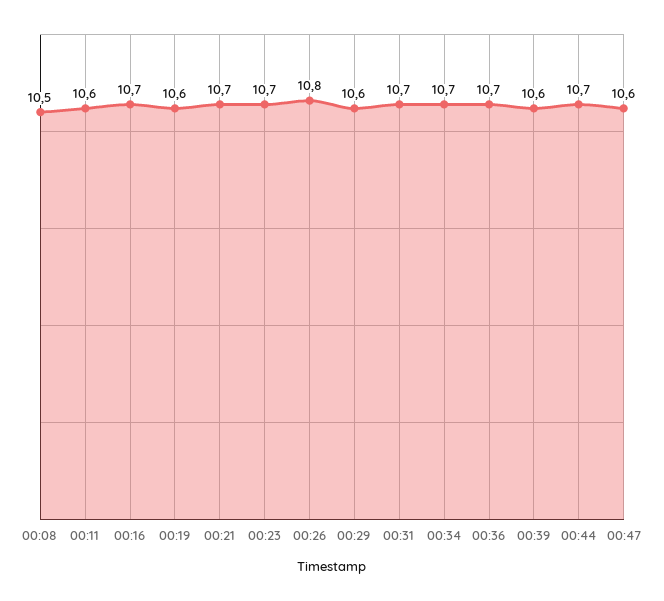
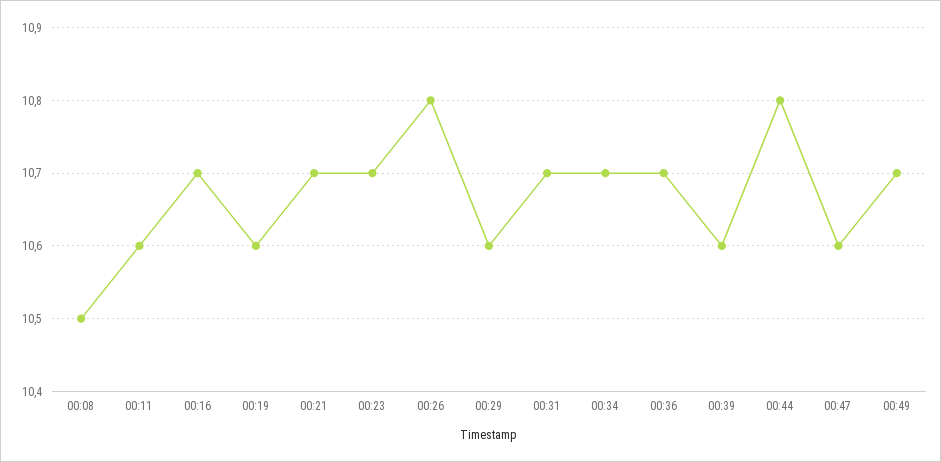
00:44: 10.7 -> 10.8
00:49: none -> 10.7

